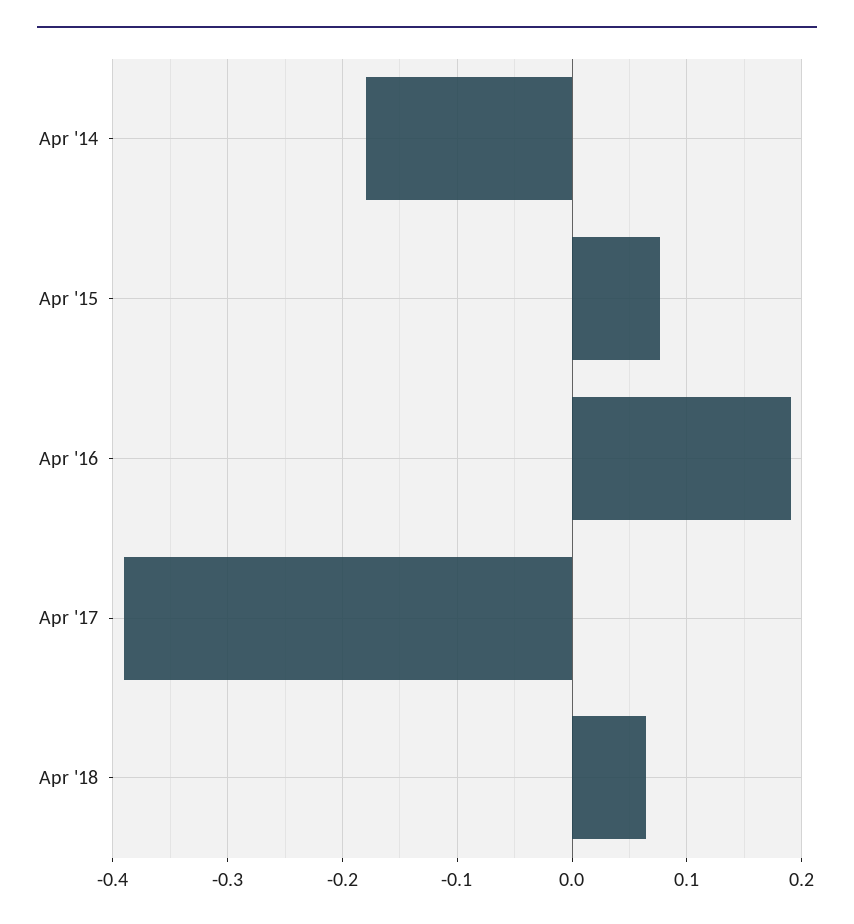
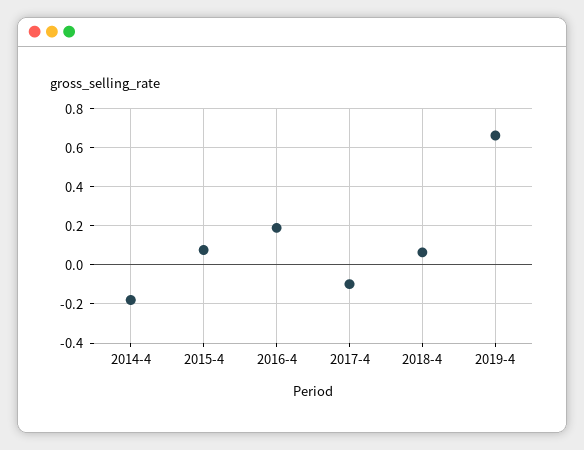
Apr '17: -0.39 -> -0.1
2019-4: none -> 0.65

